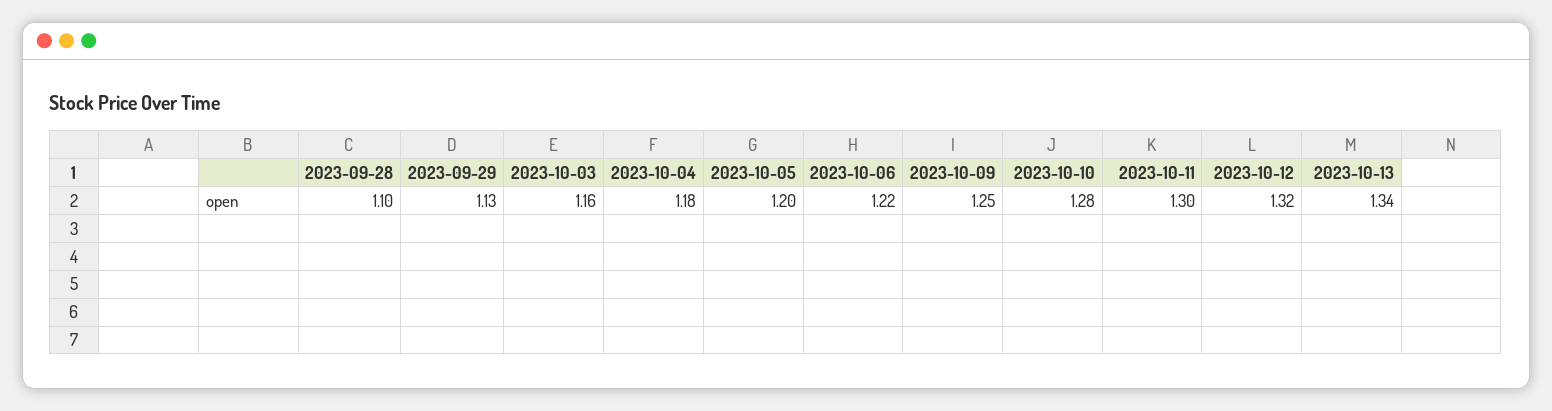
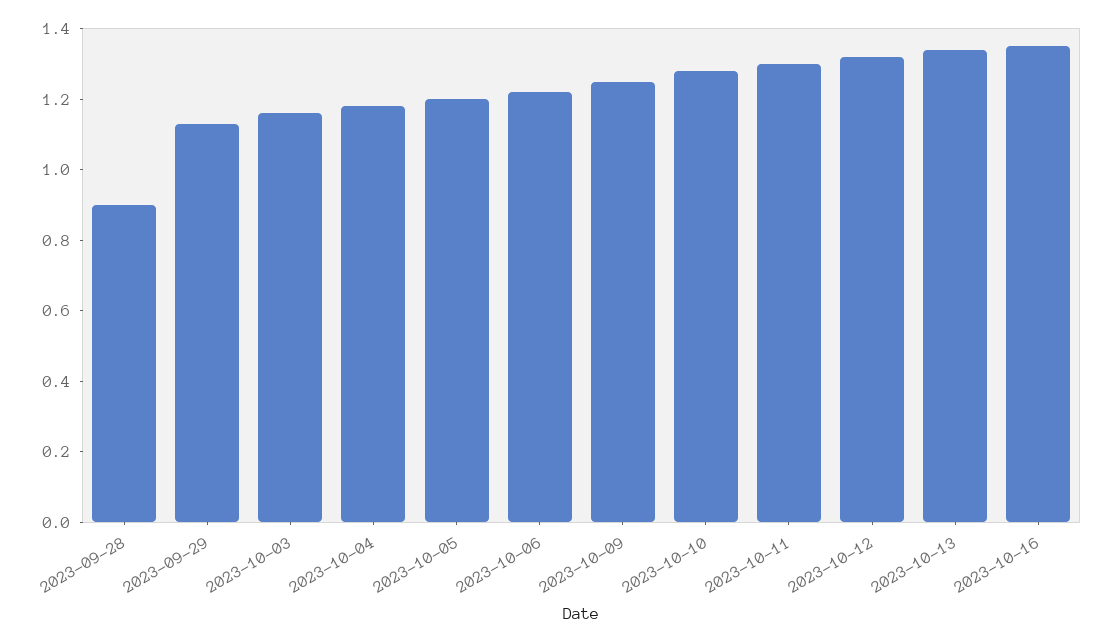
2023-09-28: 1.1 -> 0.9
2023-10-16: none -> 1.35

